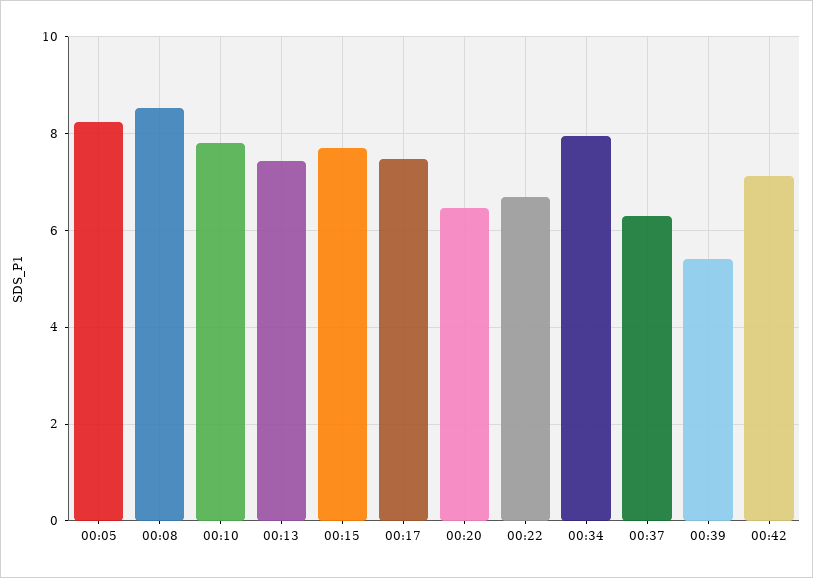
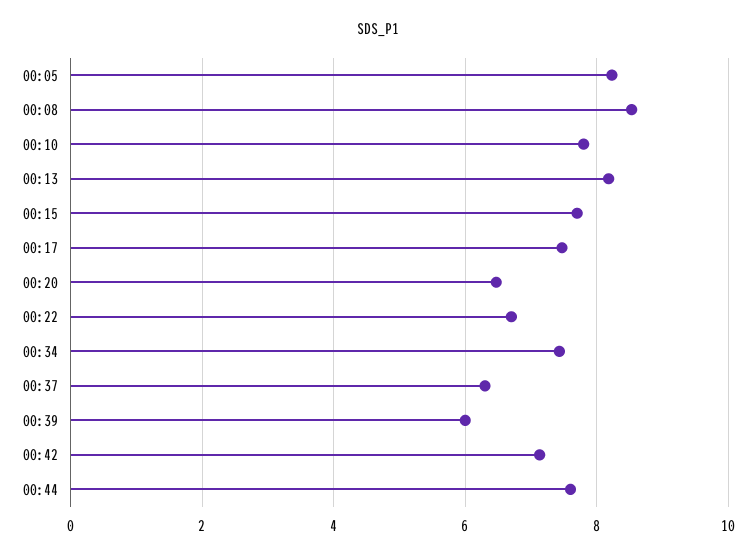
00:13: 7.4 -> 8.2
00:34: 8 -> 7.4
00:39: 5.4 -> 6
00:44: none -> 7.6

